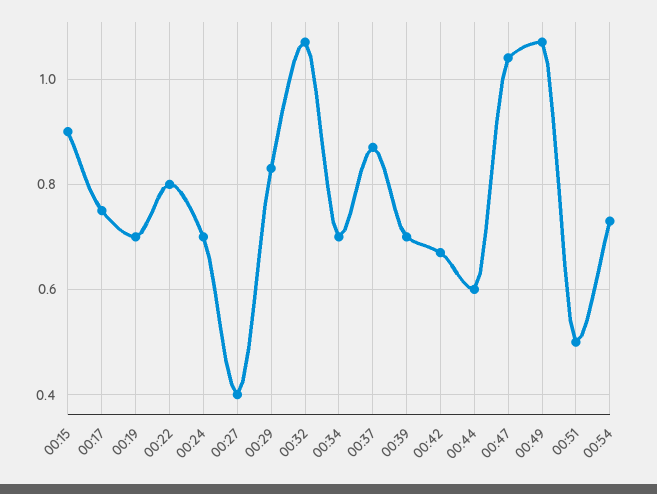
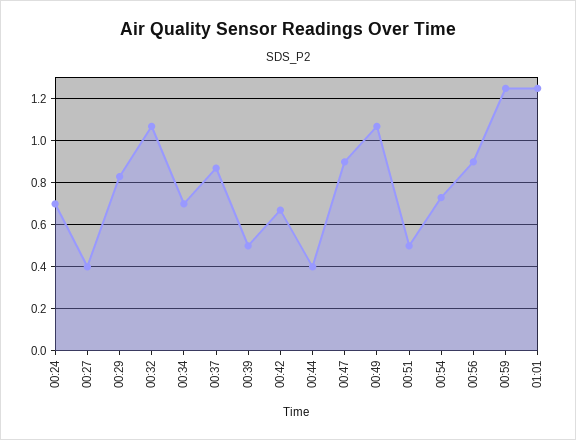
00:15: 0.9 -> none
00:17: 0.75 -> none
00:19: 0.7 -> none
00:22: 0.8 -> none
00:39: 0.7 -> 0.5
00:44: 0.6 -> 0.4
00:47: 1.05 -> 0.9
00:56: none -> 0.9
00:59: none -> 1.25
01:01: none -> 1.25

